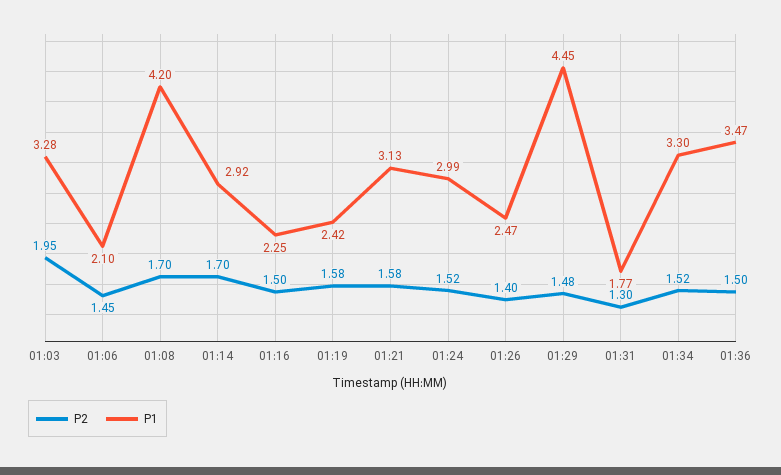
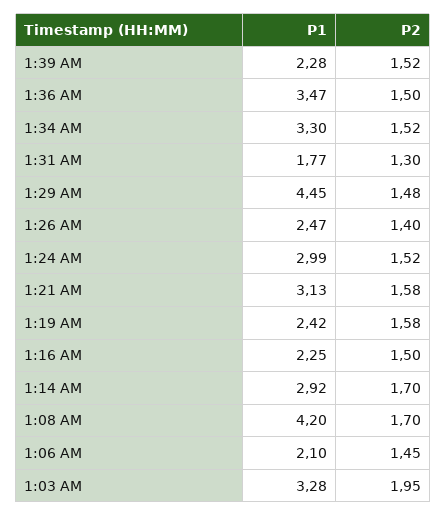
P1, 1:39 AM: none -> 2.28
P2, 1:39 AM: none -> 1.52

